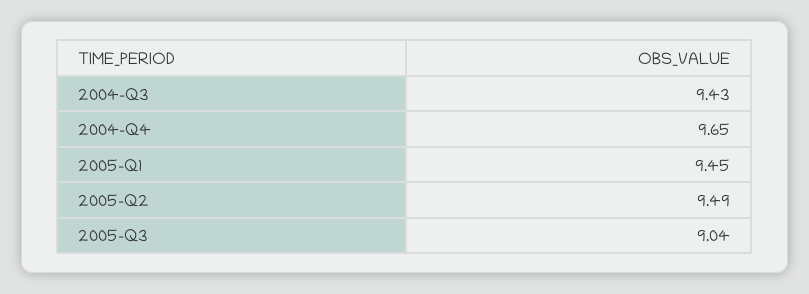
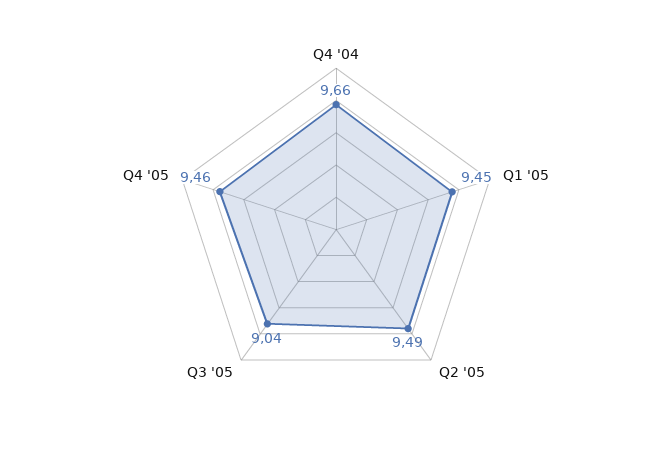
2004-Q3: 9.43 -> none
2004-Q4: 9.65 -> 9.66
Q4 '05: none -> 9.46

